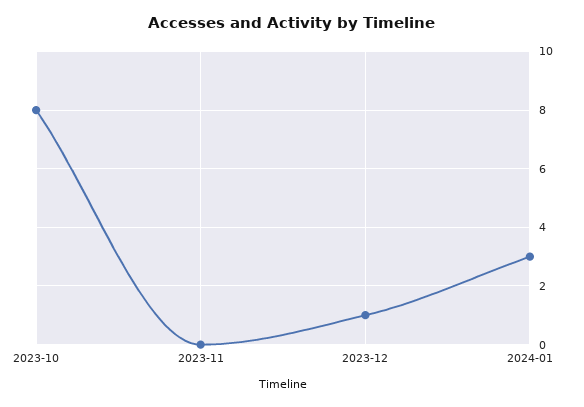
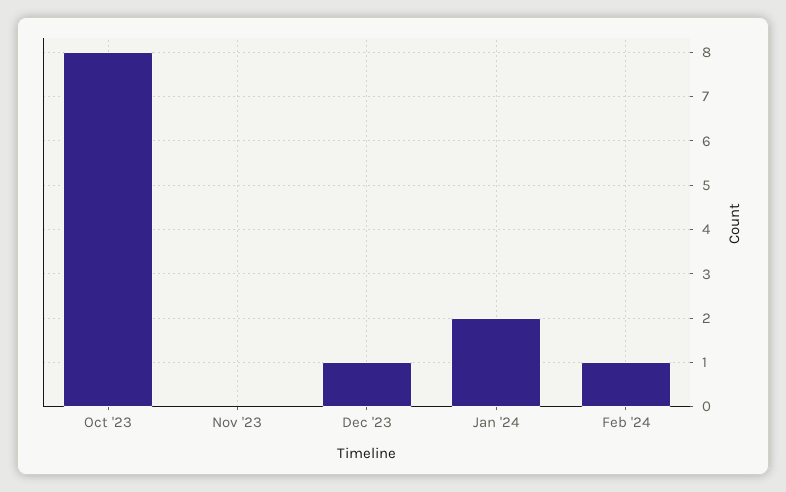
2024-01: 3 -> 2
Feb '24: none -> 1

